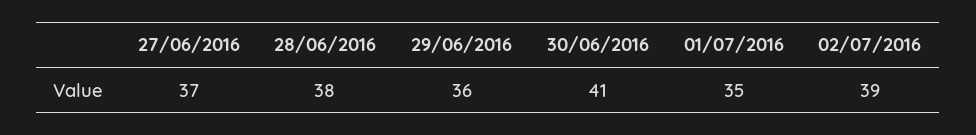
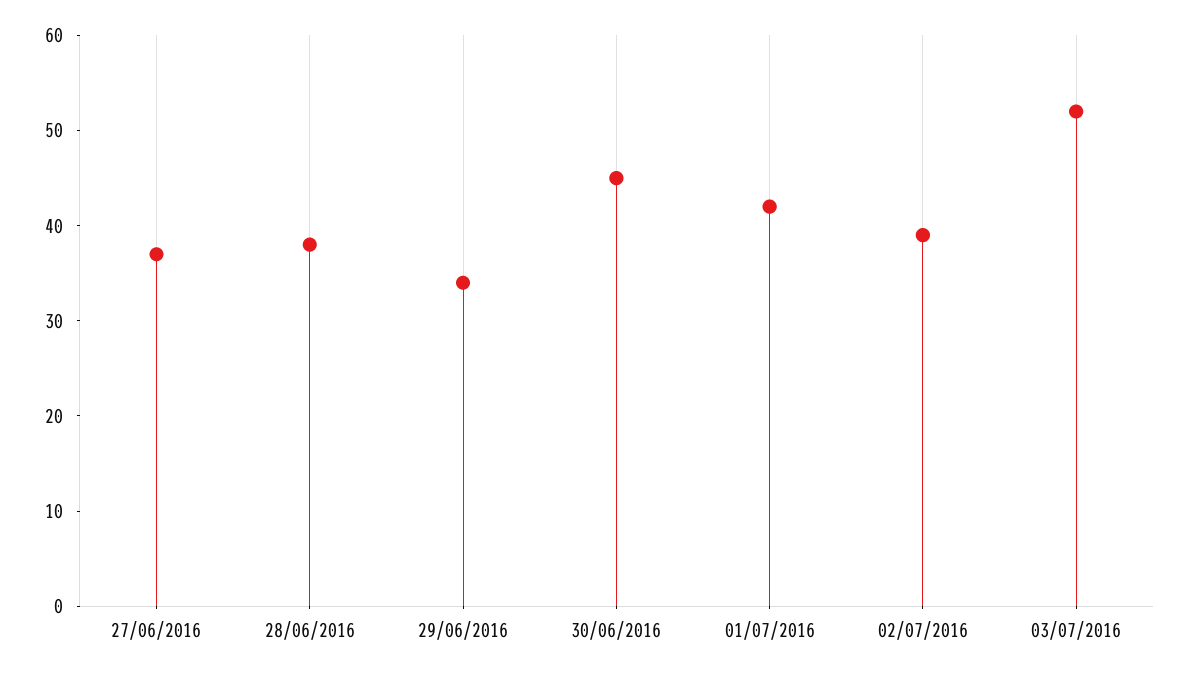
29/06/2016: 36 -> 34
30/06/2016: 41 -> 45
01/07/2016: 35 -> 42
03/07/2016: none -> 52

